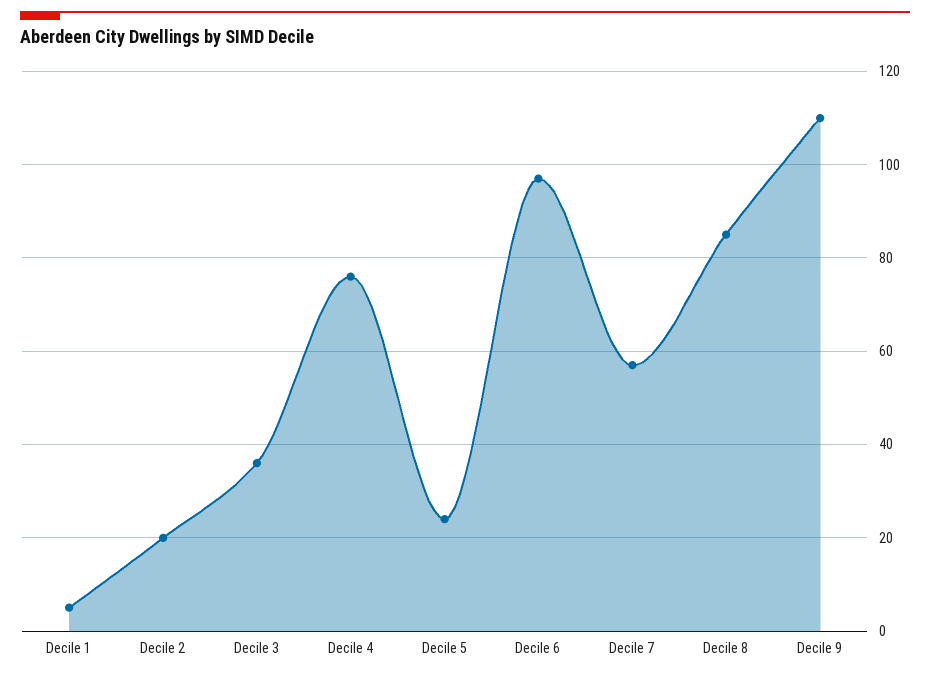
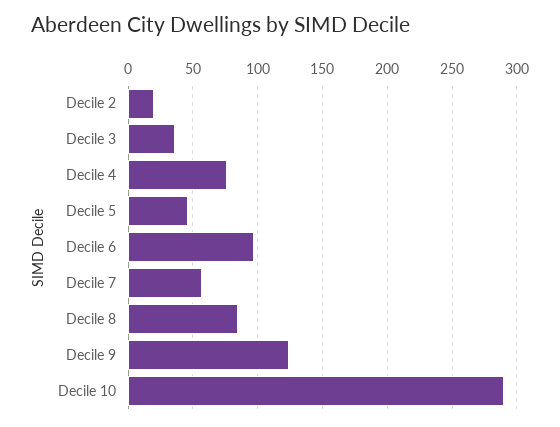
Decile 1: 5 -> none
Decile 5: 25 -> 45
Decile 9: 110 -> 125
Decile 10: none -> 290

